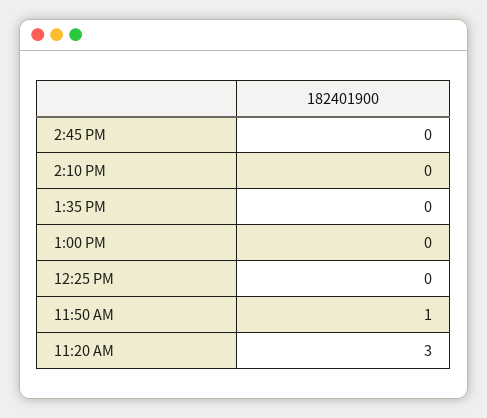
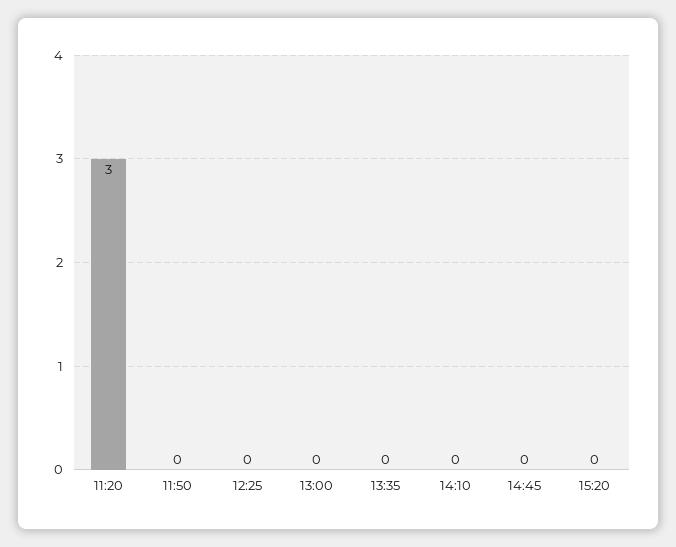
11:50 AM: 1 -> 0
15:20: none -> 0

